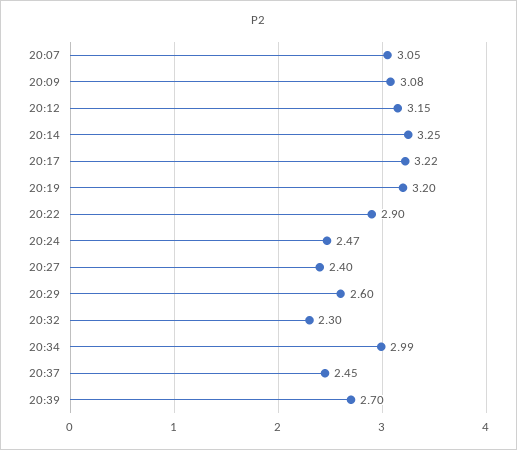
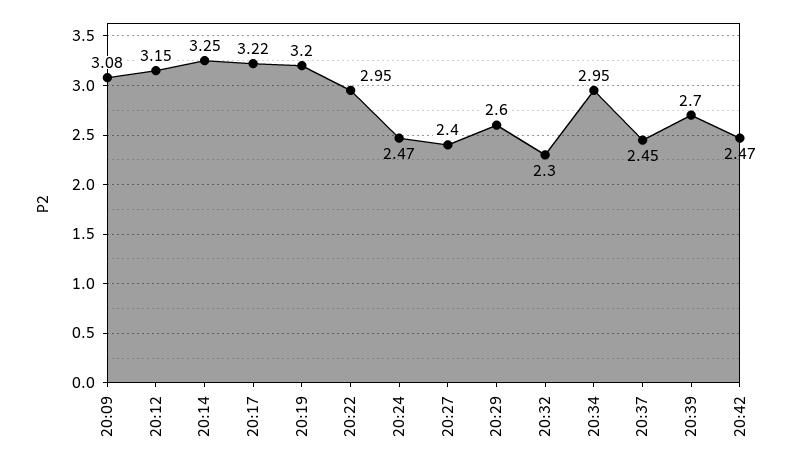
20:07: 3.05 -> none
20:22: 2.9 -> 2.95
20:34: 2.99 -> 2.95
20:42: none -> 2.47

